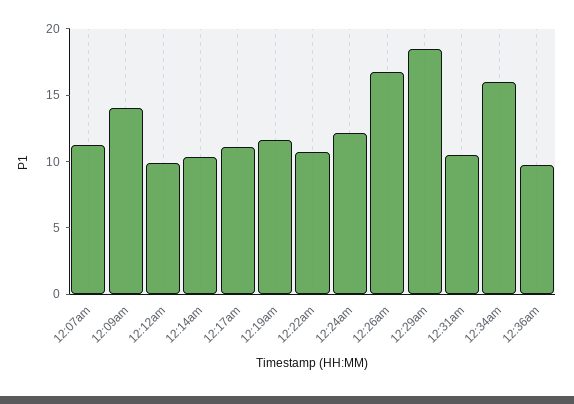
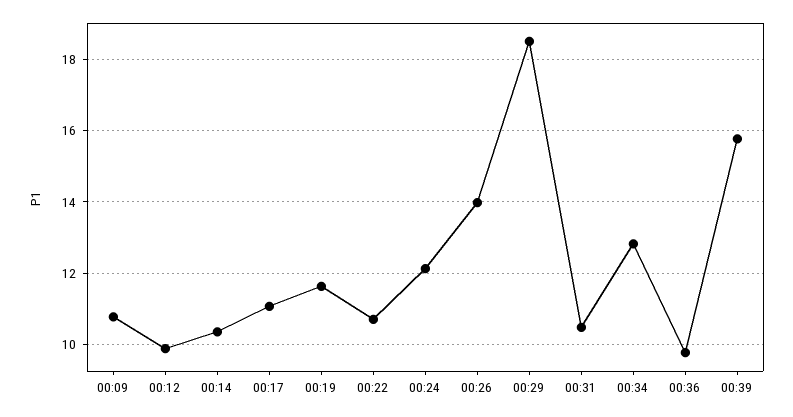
12:07am: 11 -> none
12:09am: 14 -> 10.8
12:26am: 17 -> 14
12:34am: 16 -> 12.8
00:39: none -> 15.8

